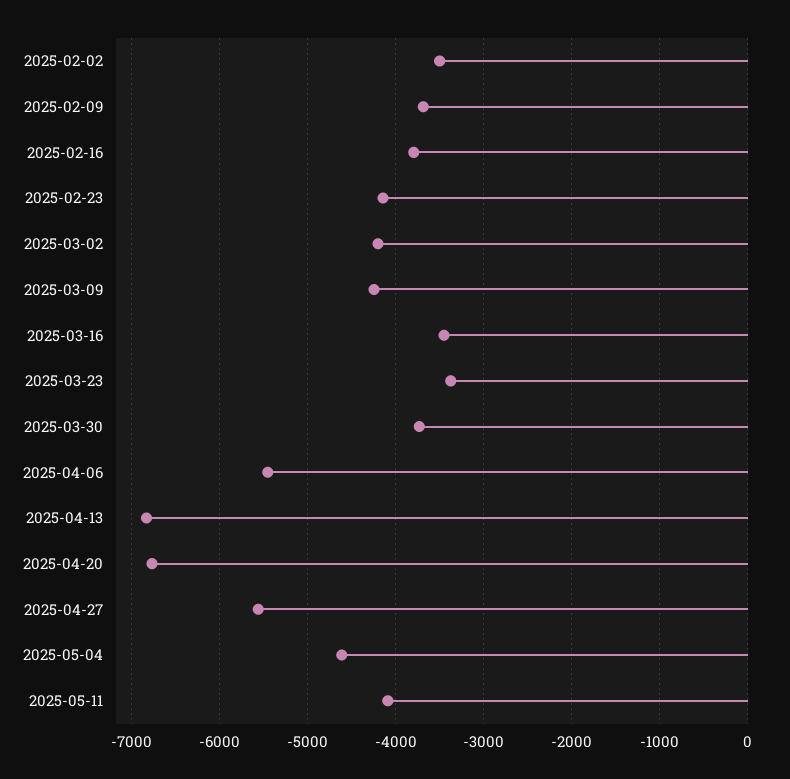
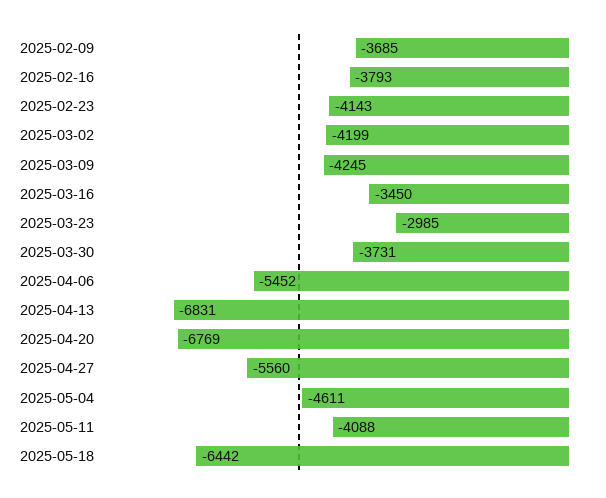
2025-02-02: -3500 -> none
2025-03-23: -3400 -> -2985
2025-05-18: none -> -6442

